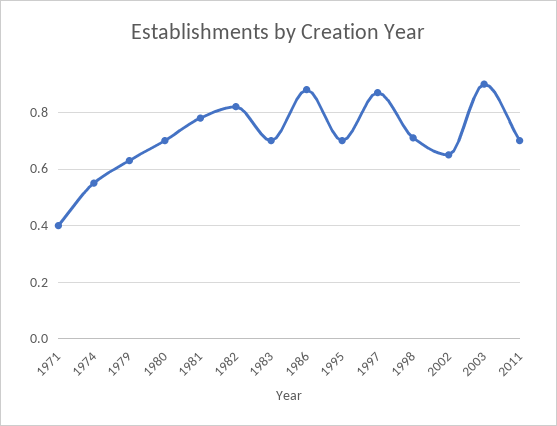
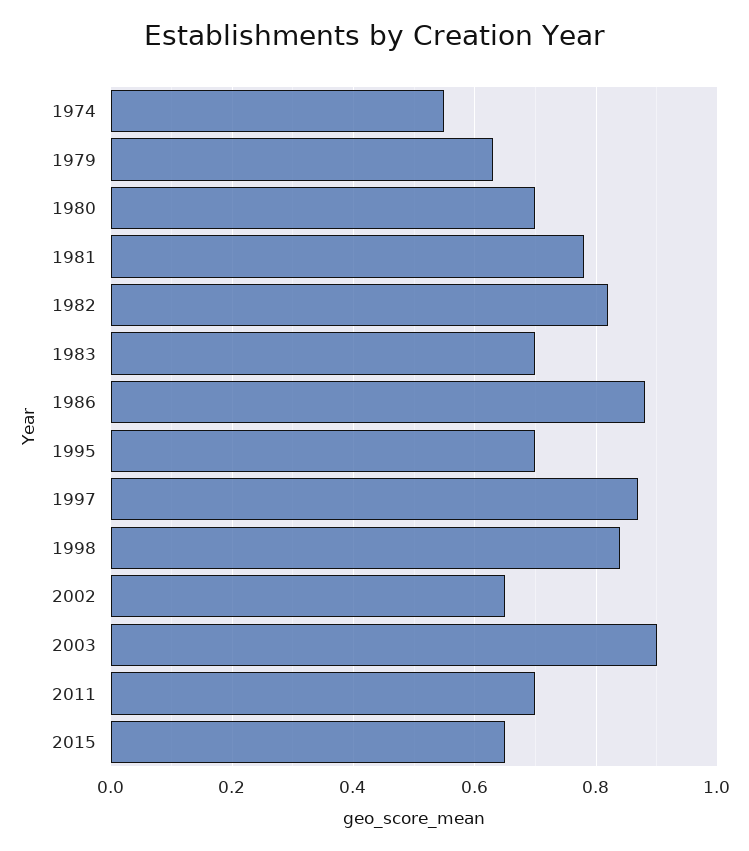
1971: 0.4 -> none
1998: 0.7 -> 0.85
2015: none -> 0.65

